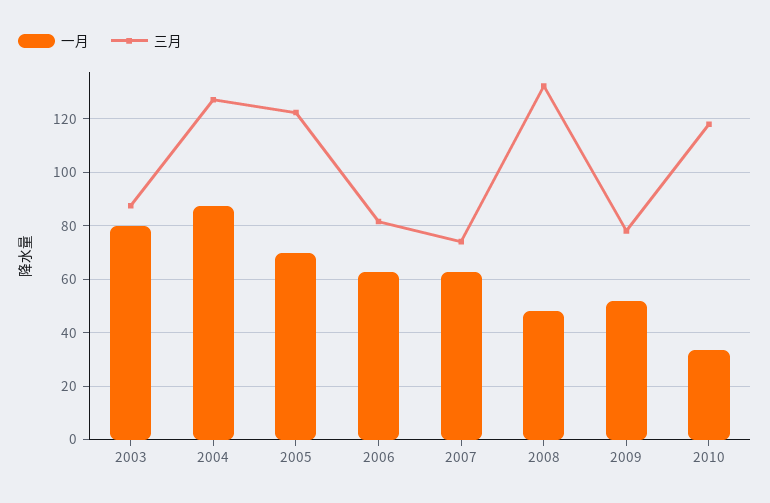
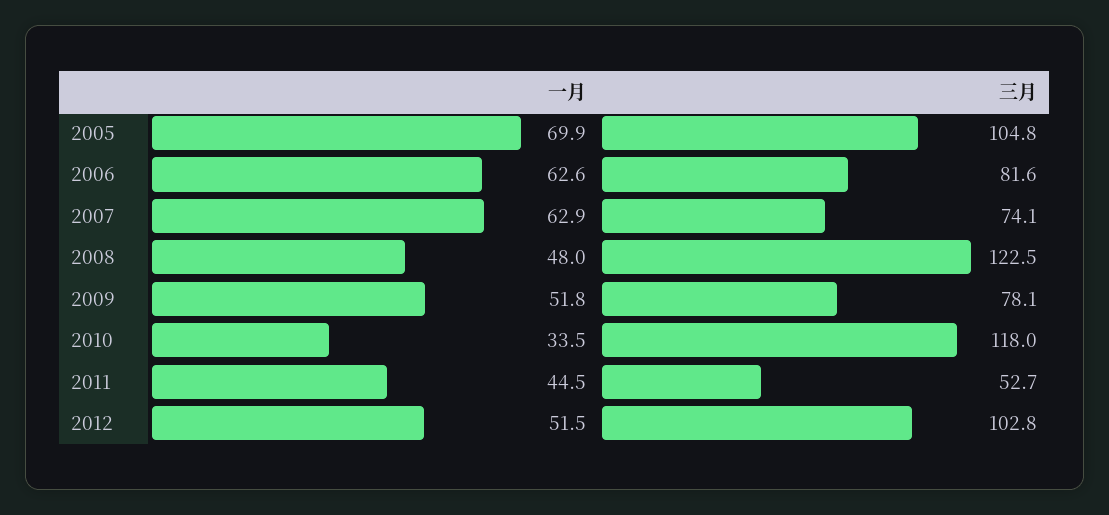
一月, 2003: 80 -> none
三月, 2003: 87.5 -> none
一月, 2004: 87.5 -> none
三月, 2004: 127.5 -> none
三月, 2005: 122.5 -> 104.8
三月, 2008: 132.5 -> 122.5
一月, 2011: none -> 44.5
三月, 2011: none -> 52.7
一月, 2012: none -> 51.5
三月, 2012: none -> 102.8

